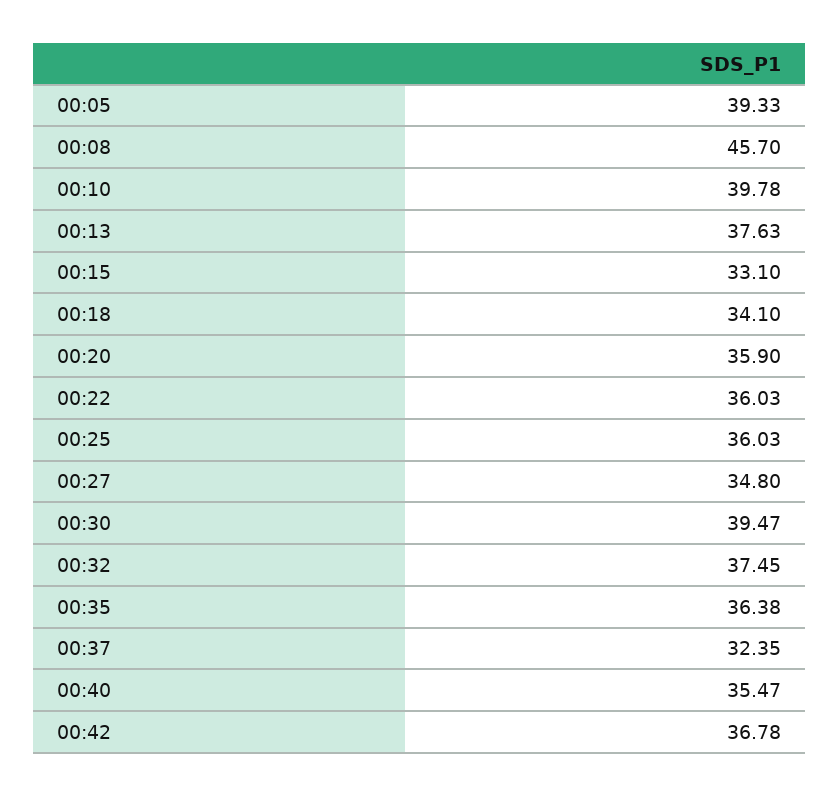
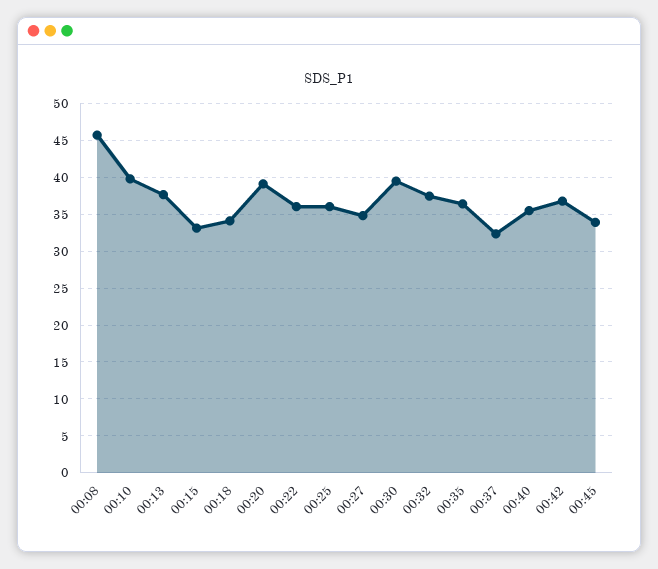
00:05: 39.33 -> none
00:20: 35.9 -> 39
00:45: none -> 34

